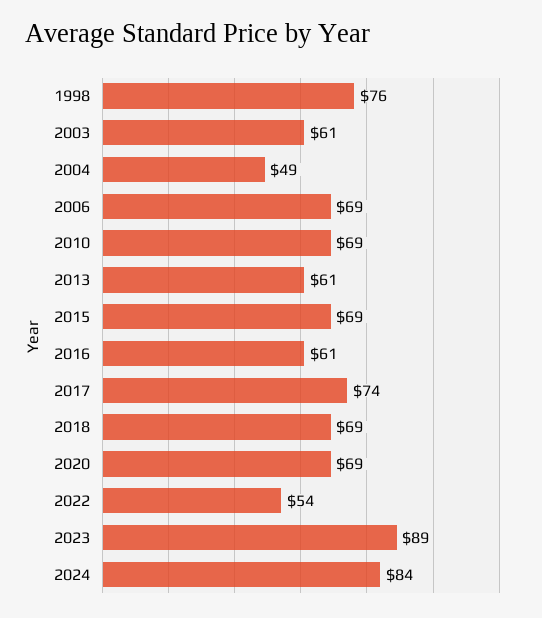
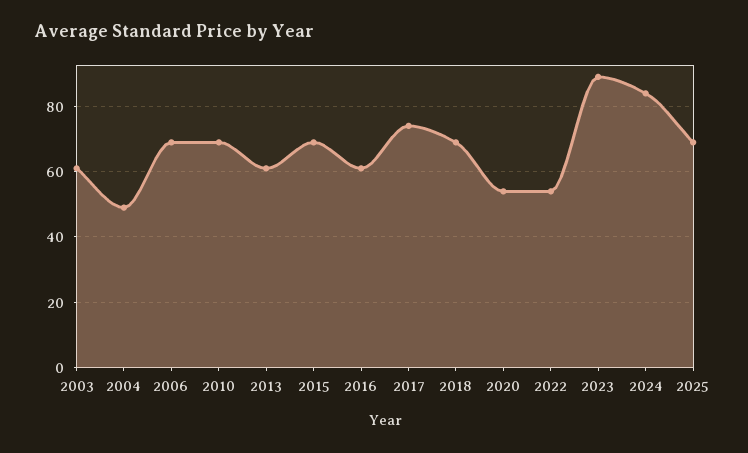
1998: 76 -> none
2020: 69 -> 55
2025: none -> 70

